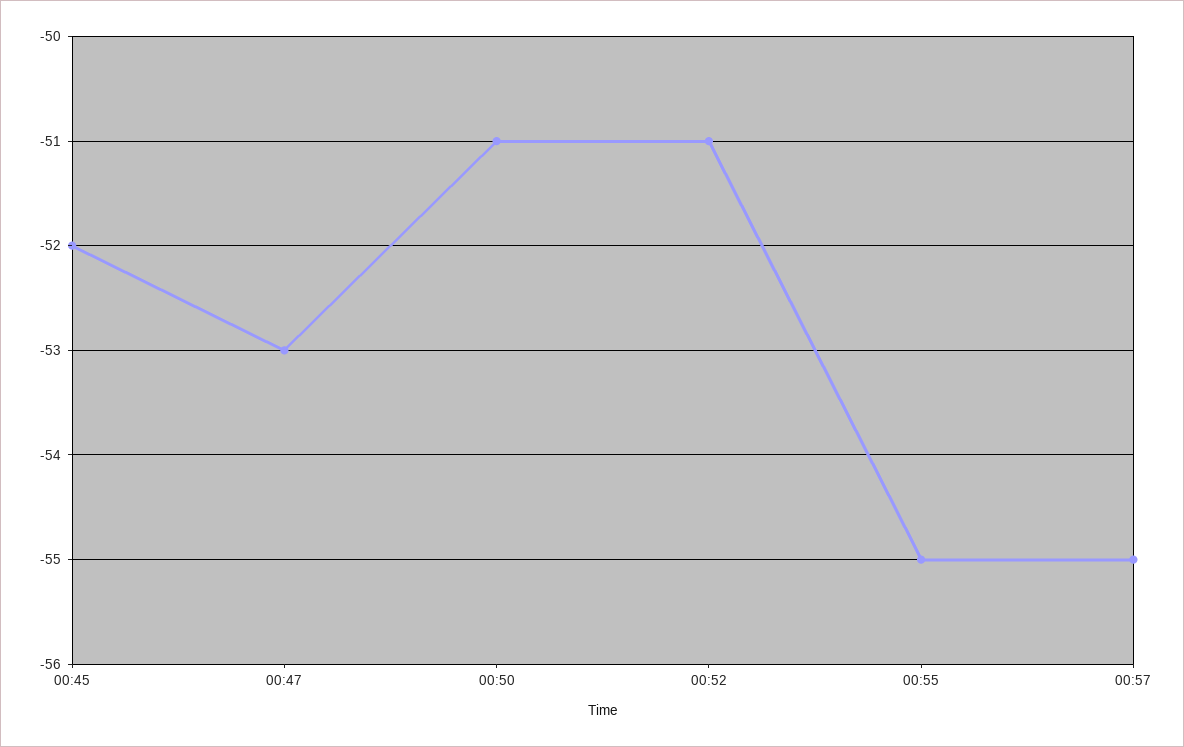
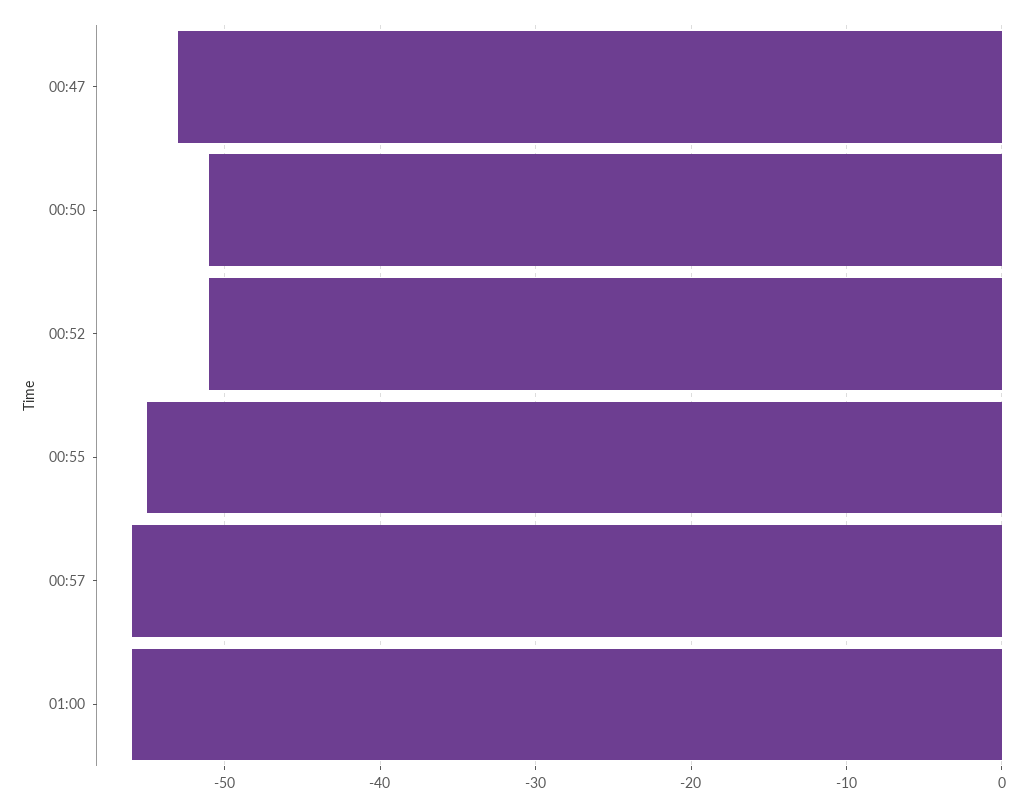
00:45: -52 -> none
00:57: -55 -> -56
01:00: none -> -56

